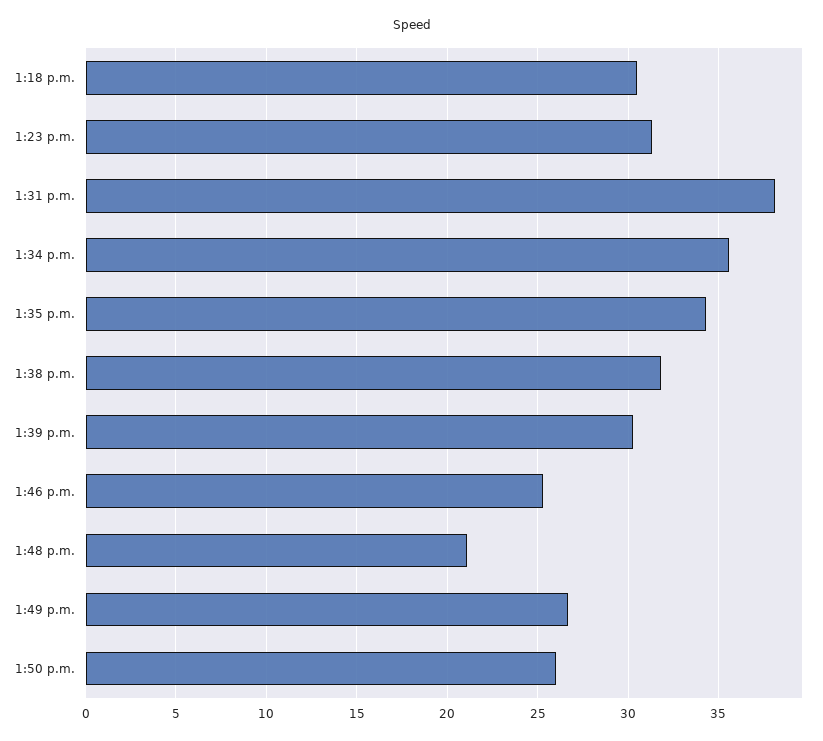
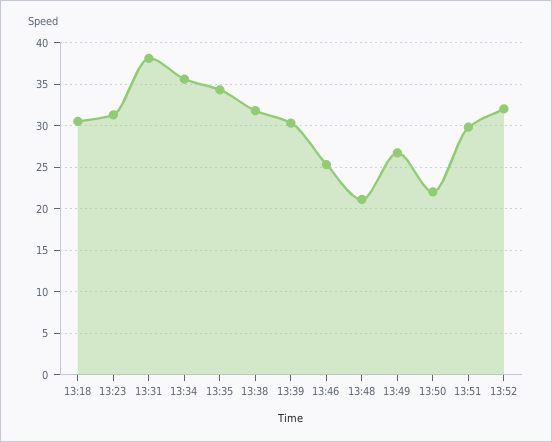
1:50 p.m.: 26 -> 22
13:51: none -> 30
13:52: none -> 32

